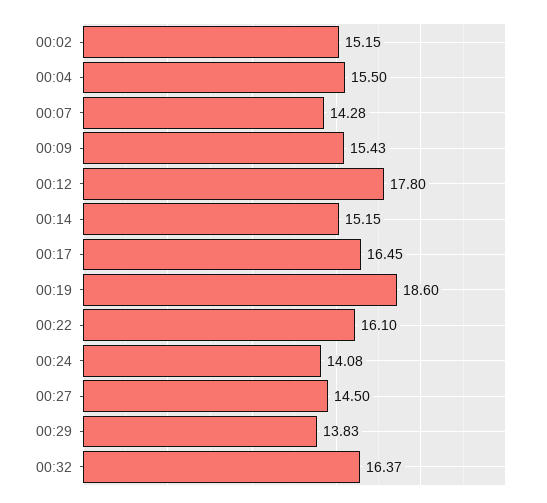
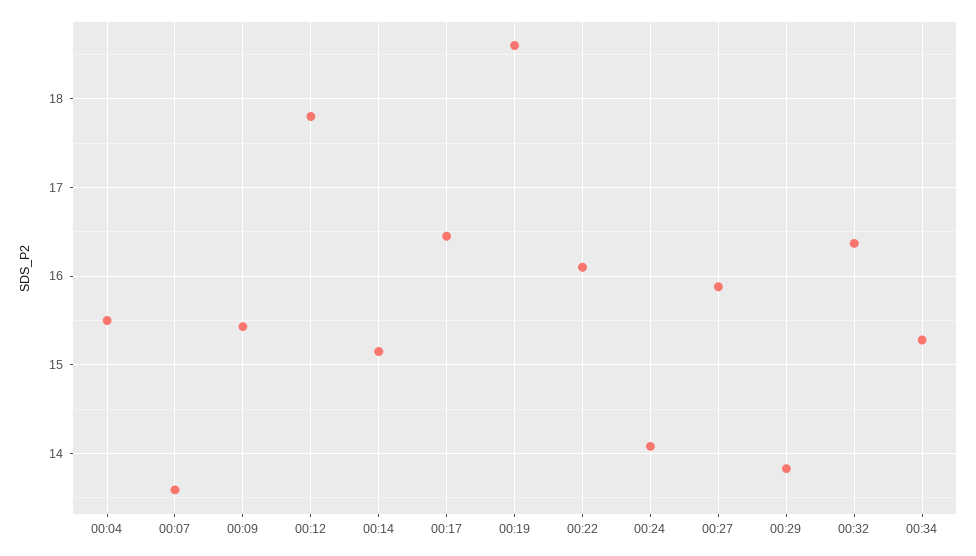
00:02: 15.15 -> none
00:07: 14.28 -> 13.6
00:27: 14.5 -> 15.9
00:34: none -> 15.3

